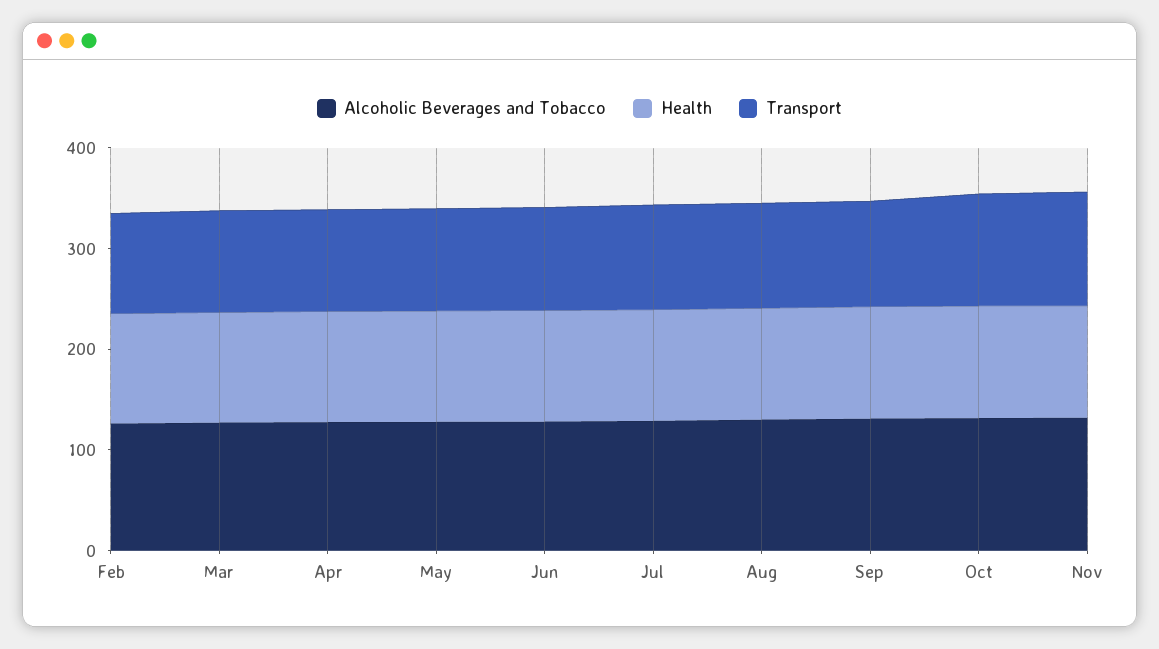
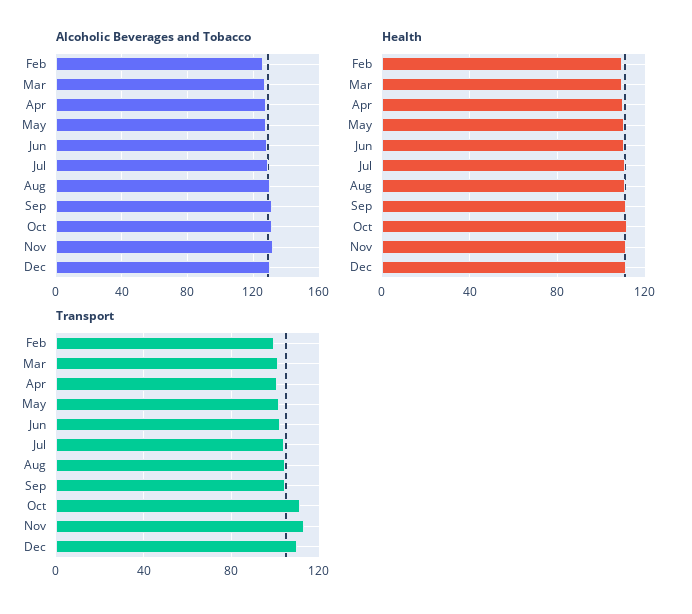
Alcoholic Beverages and Tobacco, Dec: none -> 130
Health, Dec: none -> 110
Transport, Dec: none -> 110

